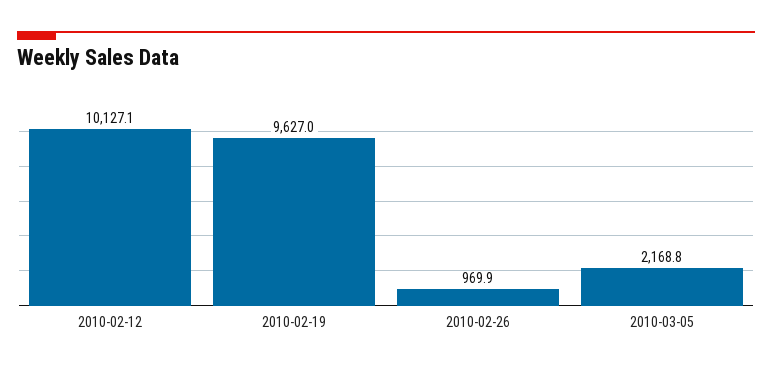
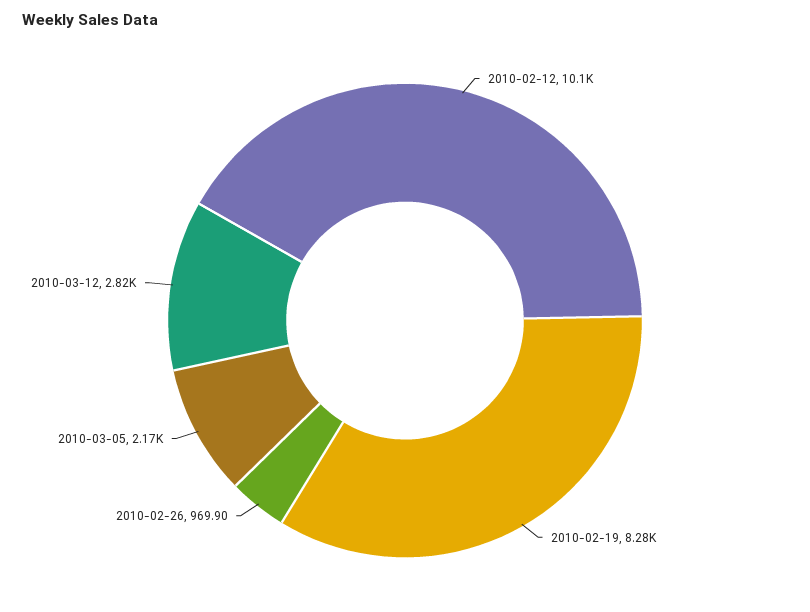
2010-02-19: 9627 -> 8280
2010-03-12: none -> 2820

